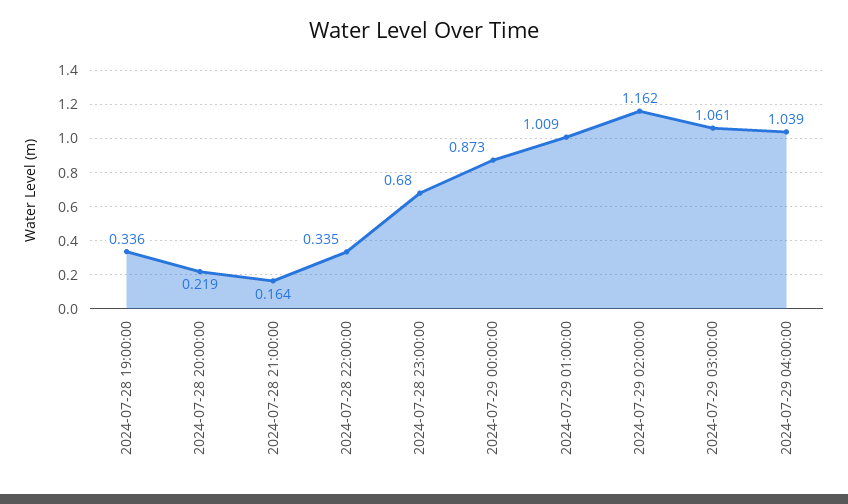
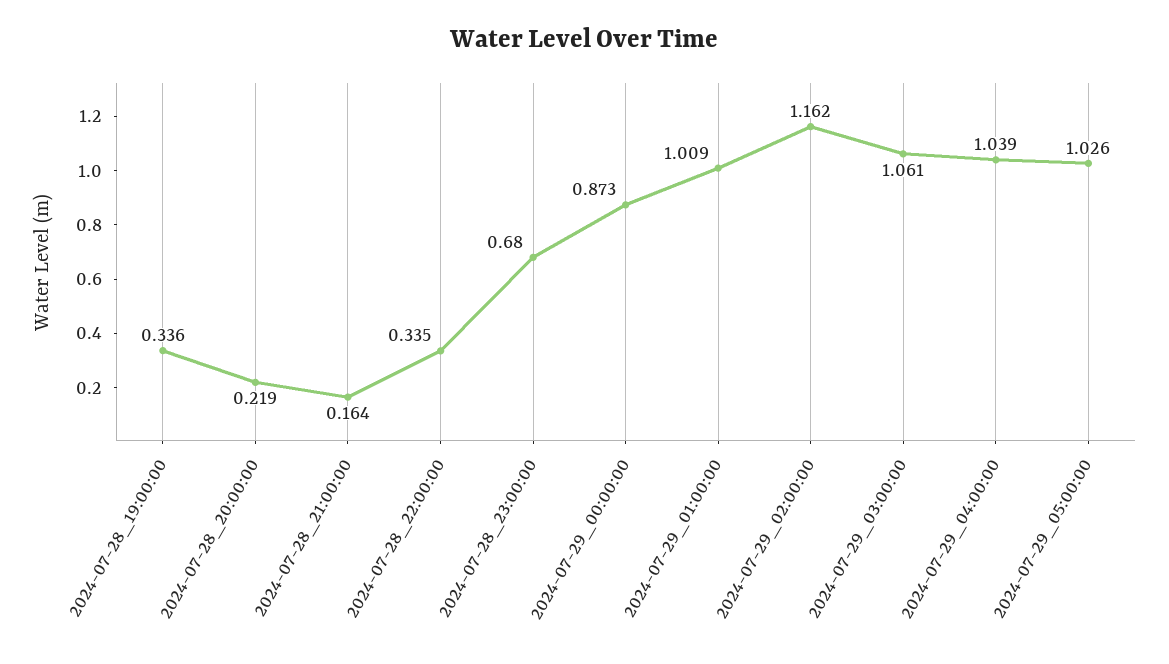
2024-07-29_05:00:00: none -> 1.026

